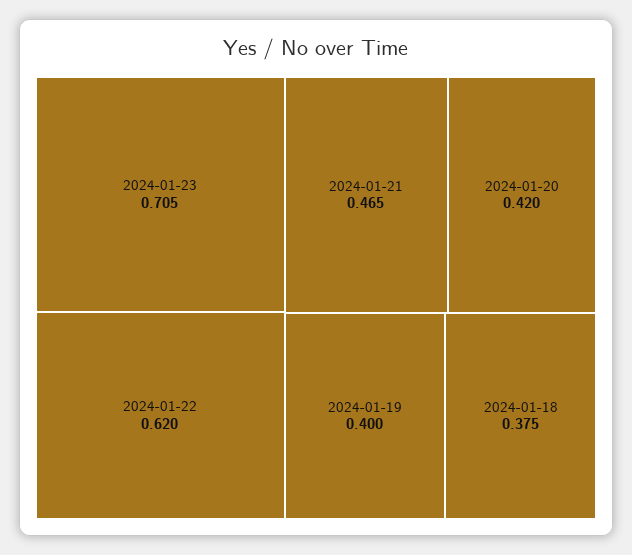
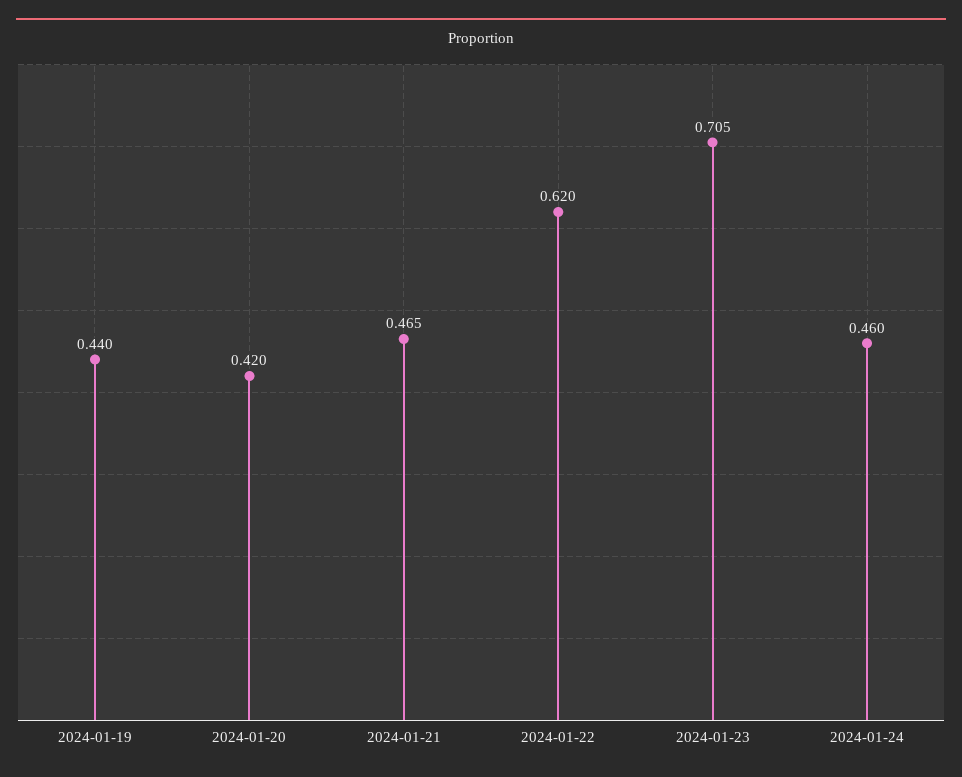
2024-01-19: 0.4 -> 0.44
2024-01-18: 0.375 -> none
2024-01-24: none -> 0.46

